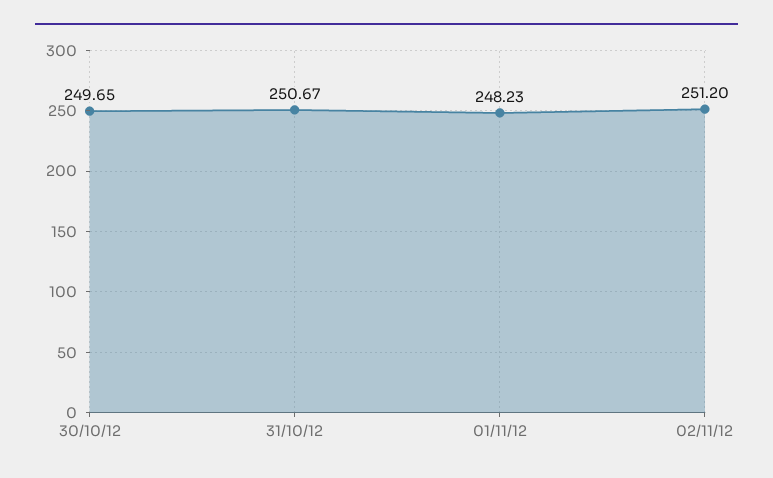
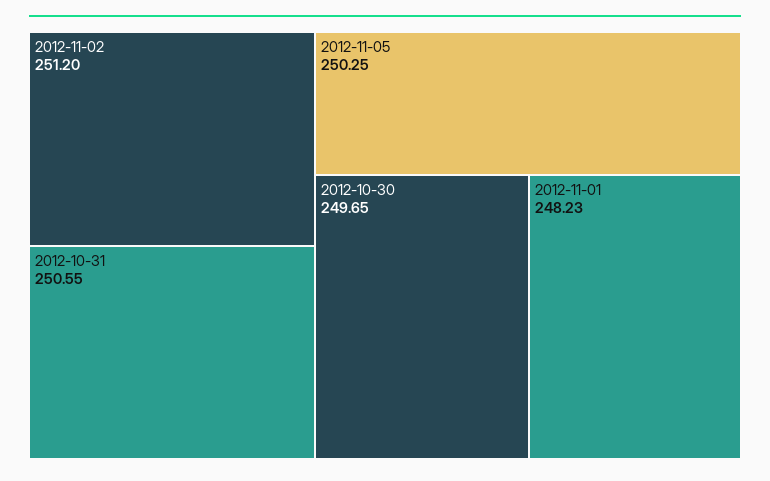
31/10/12: 250.67 -> 250.55
2012-11-05: none -> 250.25

